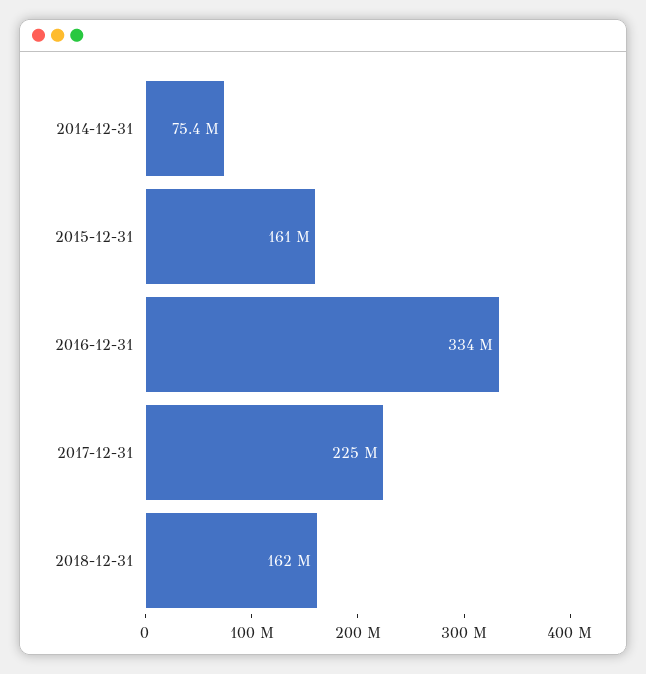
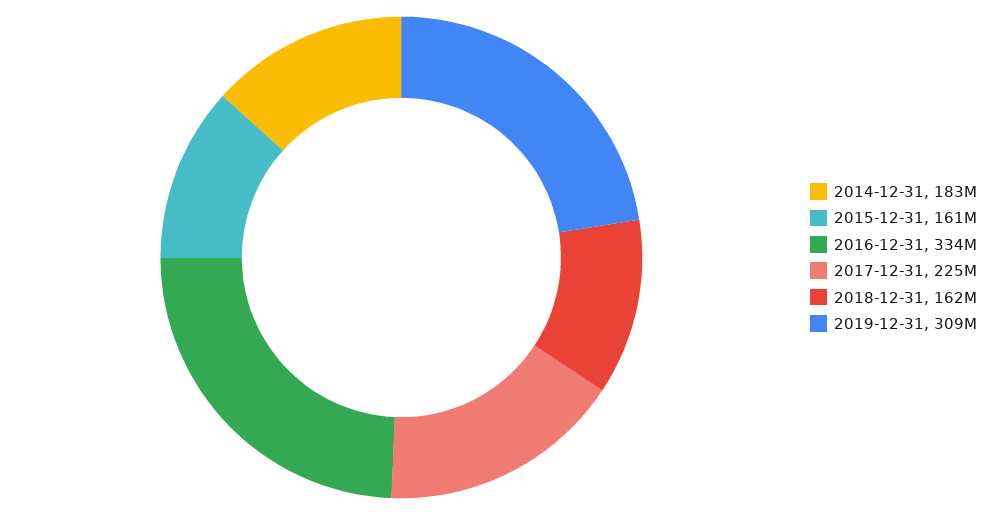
2014-12-31: 75400000 -> 183000000
2019-12-31: none -> 309000000

